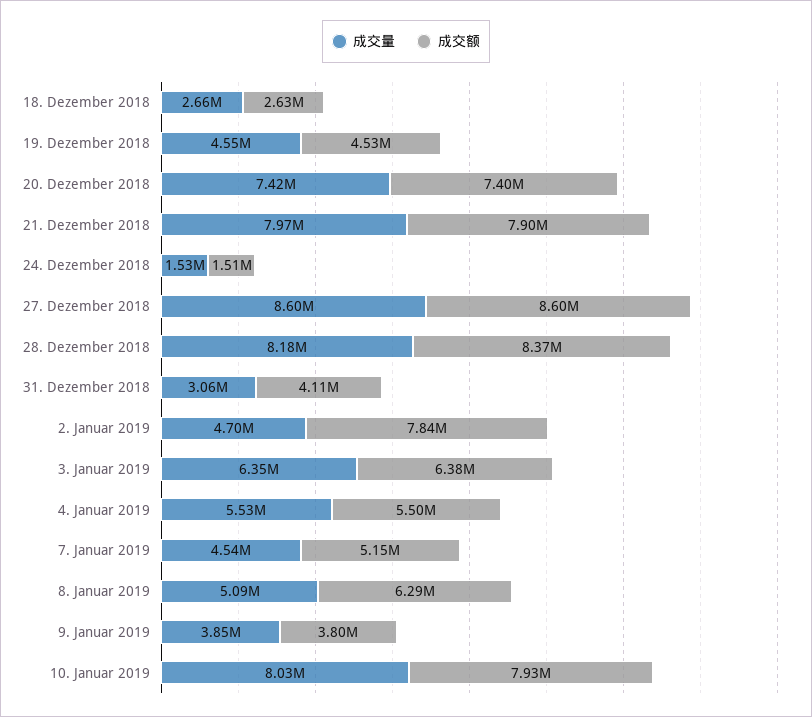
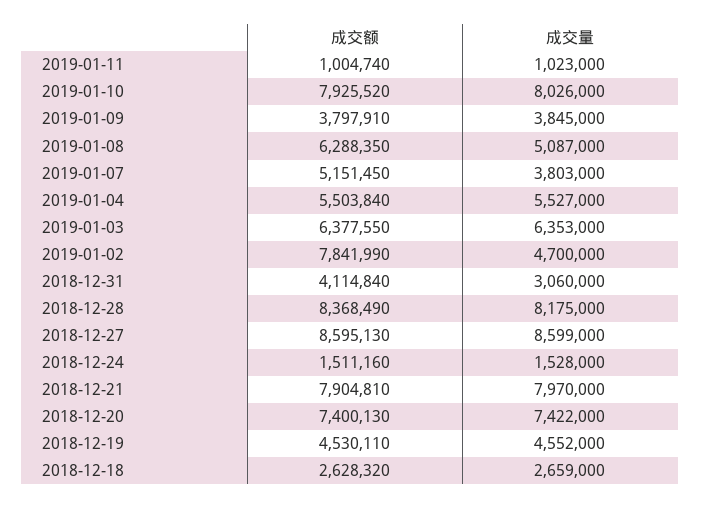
成交量, 7. Januar 2019: 4540000 -> 3803000
成交额, 2019-01-11: none -> 1004740
成交量, 2019-01-11: none -> 1023000

